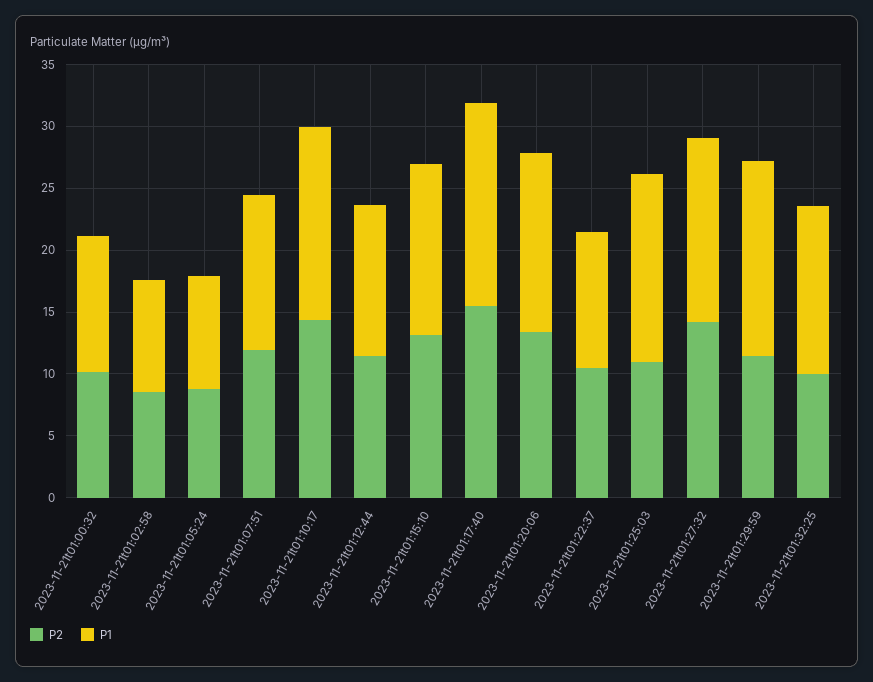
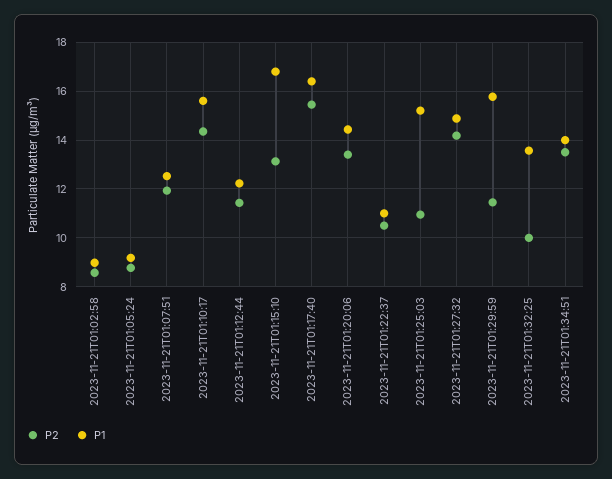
P2, 2023-11-21t01:00:32: 10 -> none
P1, 2023-11-21t01:00:32: 11 -> none
P1, 2023-11-21t01:15:10: 14 -> 16.75
P2, 2023-11-21T01:34:51: none -> 13.5
P1, 2023-11-21T01:34:51: none -> 14

